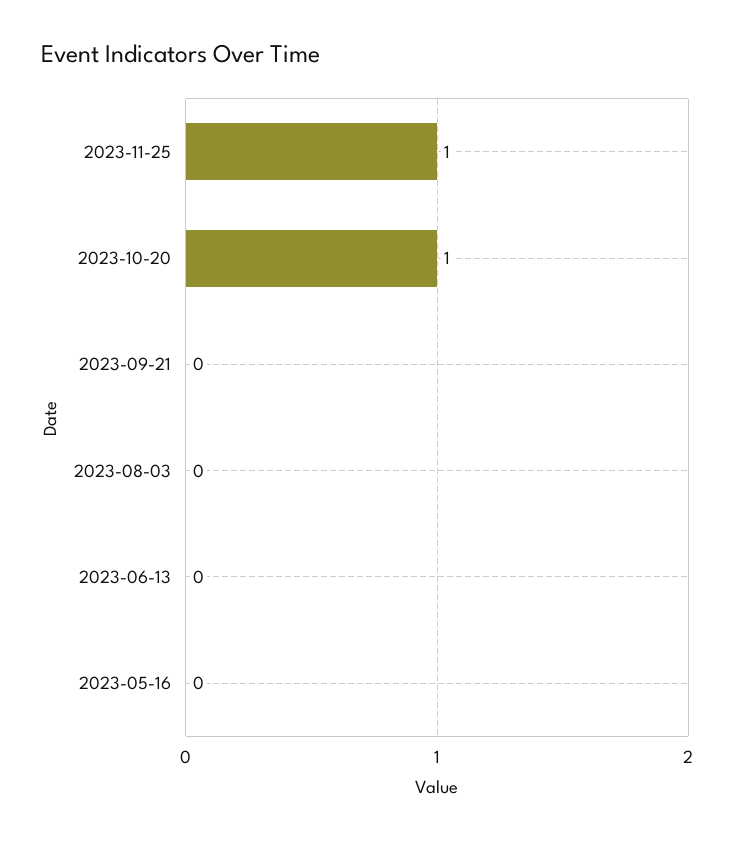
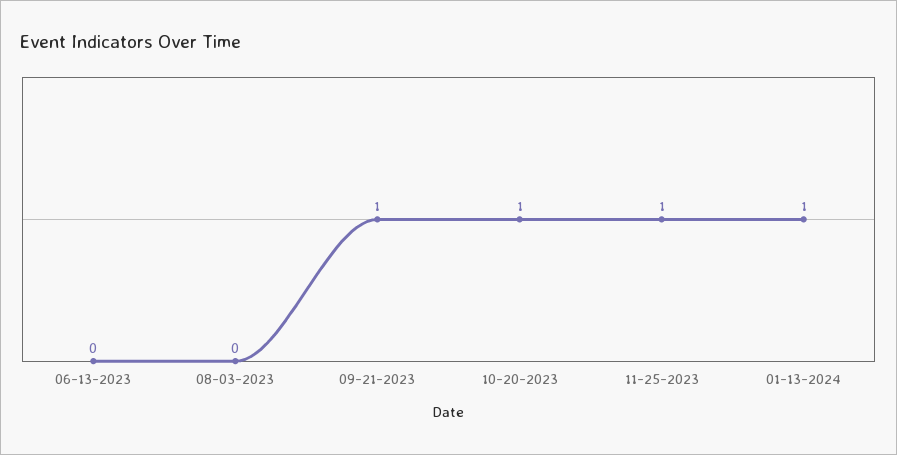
2023-09-21: 0 -> 1
2023-05-16: 0 -> none
01-13-2024: none -> 1

